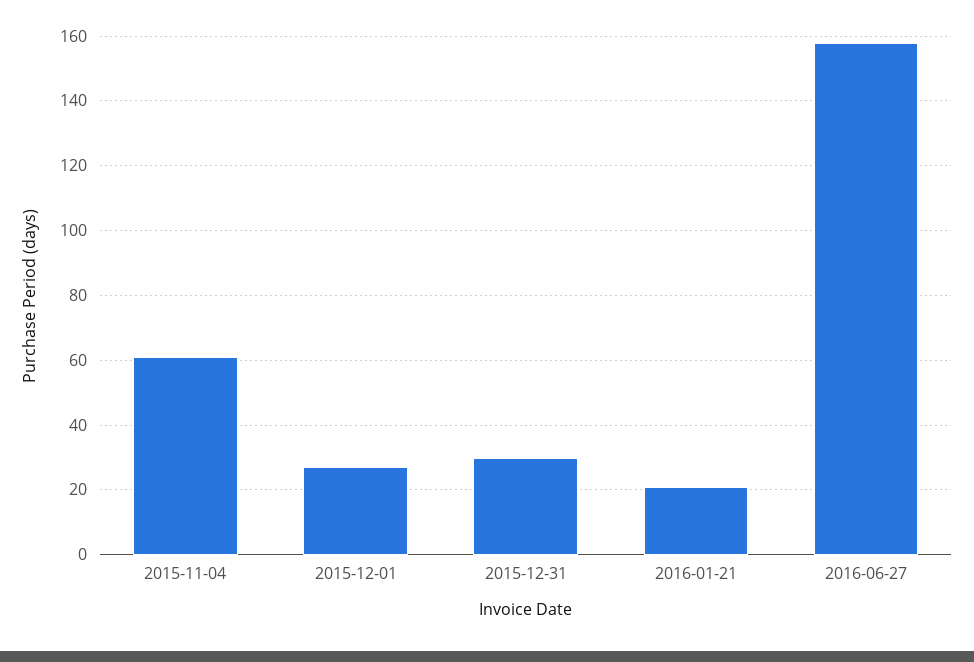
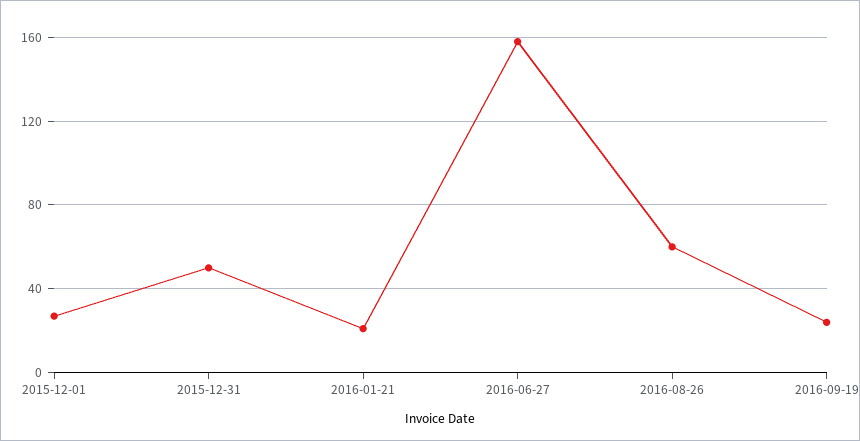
2015-11-04: 60 -> none
2015-12-31: 30 -> 50
2016-08-26: none -> 60
2016-09-19: none -> 25

